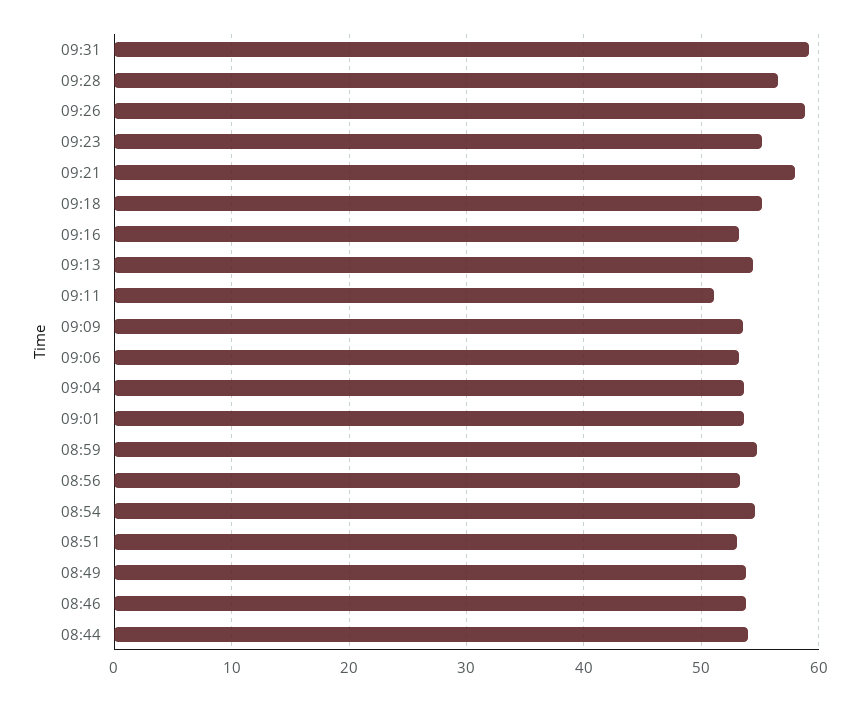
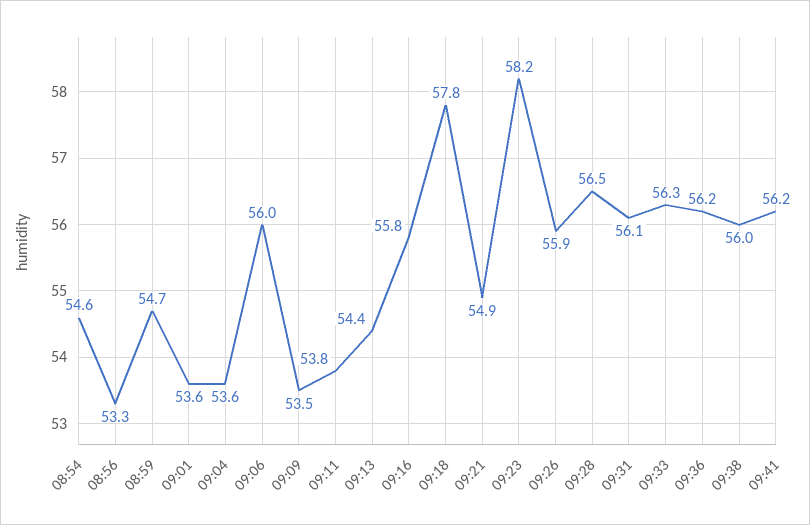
09:31: 59 -> 56.1
09:26: 59 -> 55.9
09:23: 55 -> 58.2
09:21: 58 -> 54.9
09:18: 55 -> 57.8
09:16: 53 -> 55.8
09:11: 51 -> 53.8
09:06: 53 -> 56
08:51: 53 -> none
08:49: 54 -> none
08:46: 54 -> none
08:44: 54 -> none
09:33: none -> 56.3
09:36: none -> 56.2
09:38: none -> 56
09:41: none -> 56.2

